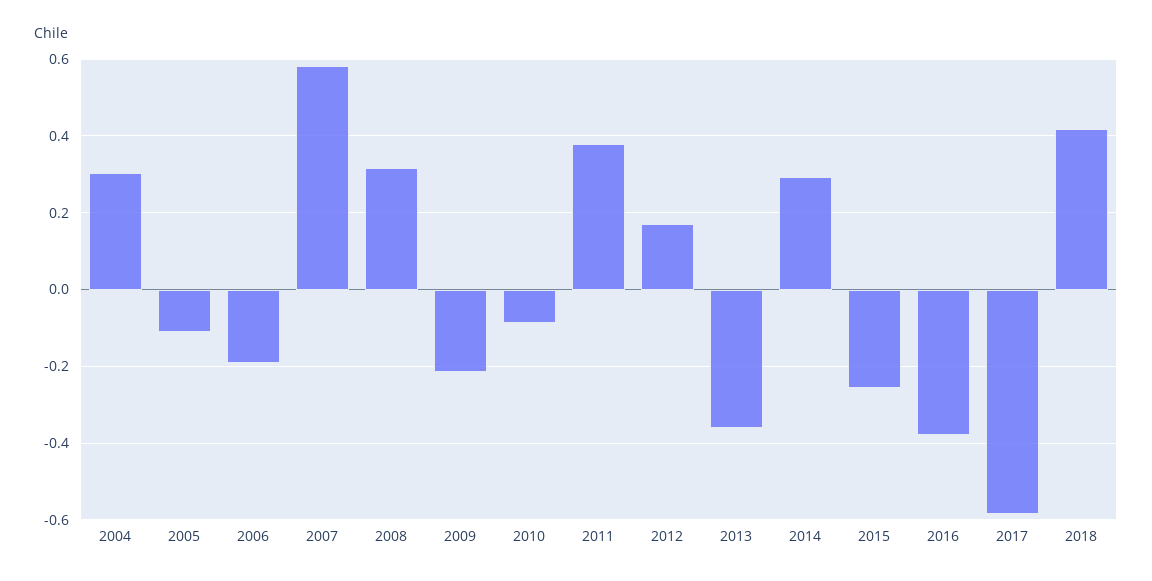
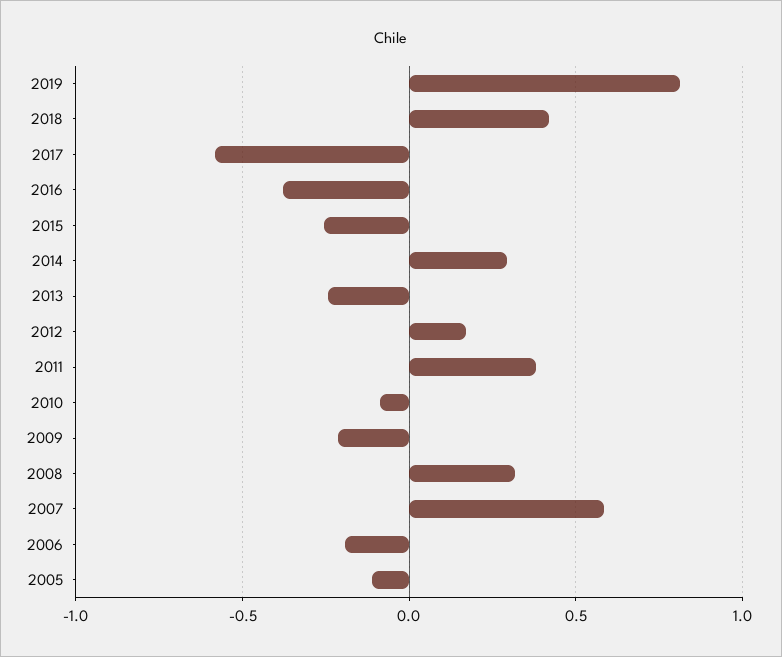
2004: 0.3 -> none
2013: -0.36 -> -0.25
2019: none -> 0.8

